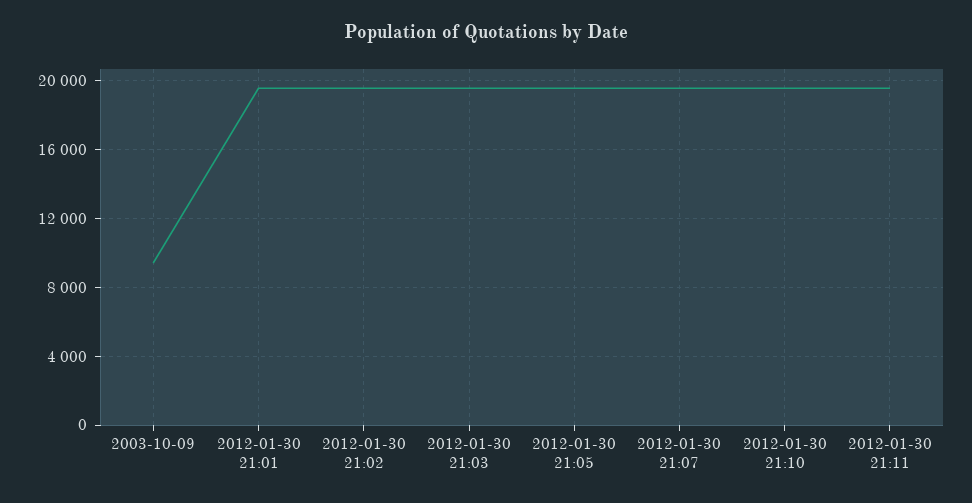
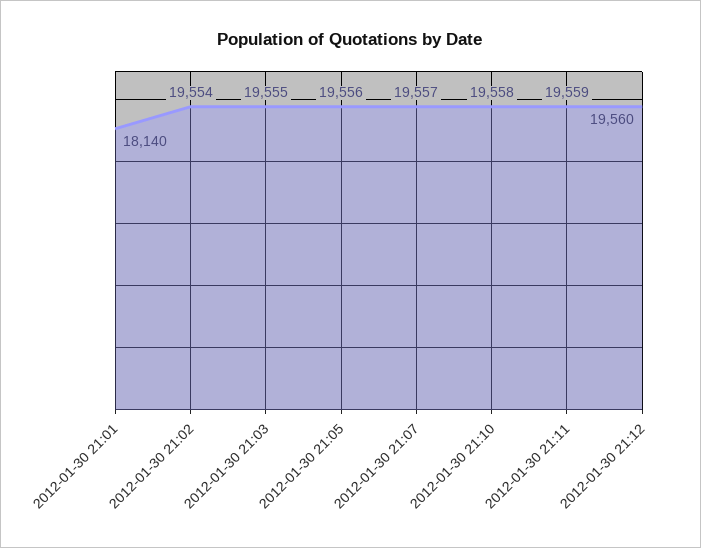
2003-10-09: 9500 -> none
2012-01-30 21:01: 19500 -> 18140
2012-01-30 21:12: none -> 19560

